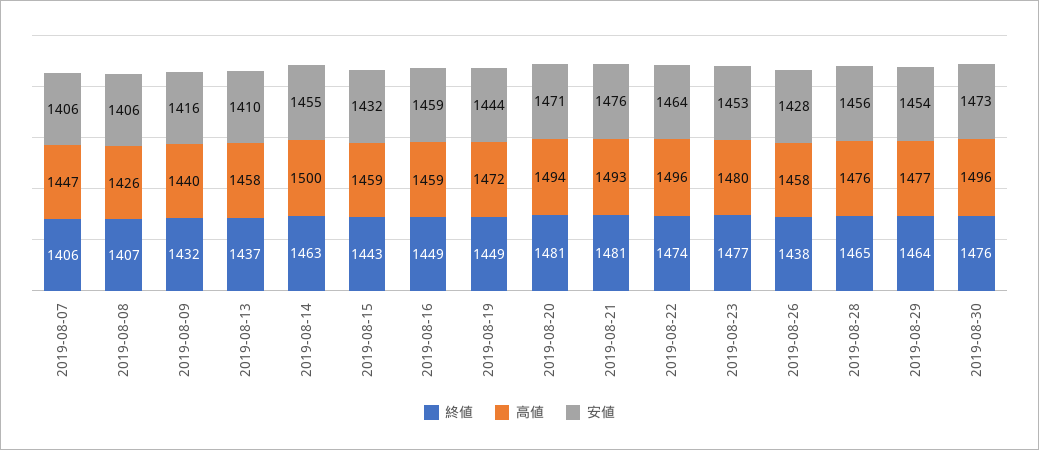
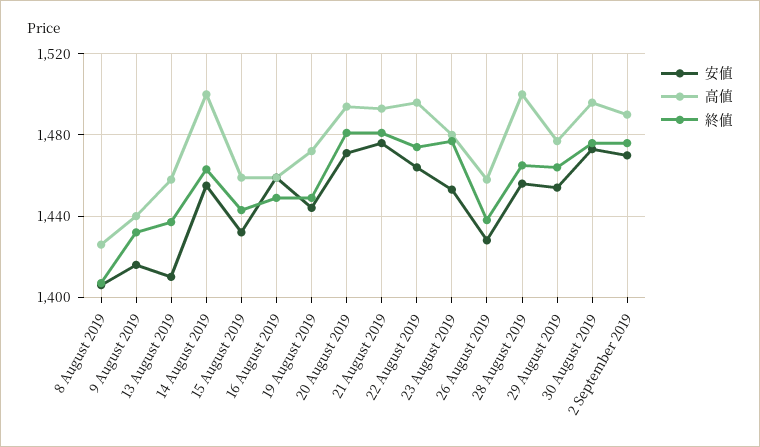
終値, 2019-08-07: 1406 -> none
高値, 2019-08-07: 1447 -> none
安値, 2019-08-07: 1406 -> none
高値, 2019-08-28: 1476 -> 1500
安値, 2 September 2019: none -> 1470
高値, 2 September 2019: none -> 1490
終値, 2 September 2019: none -> 1475

